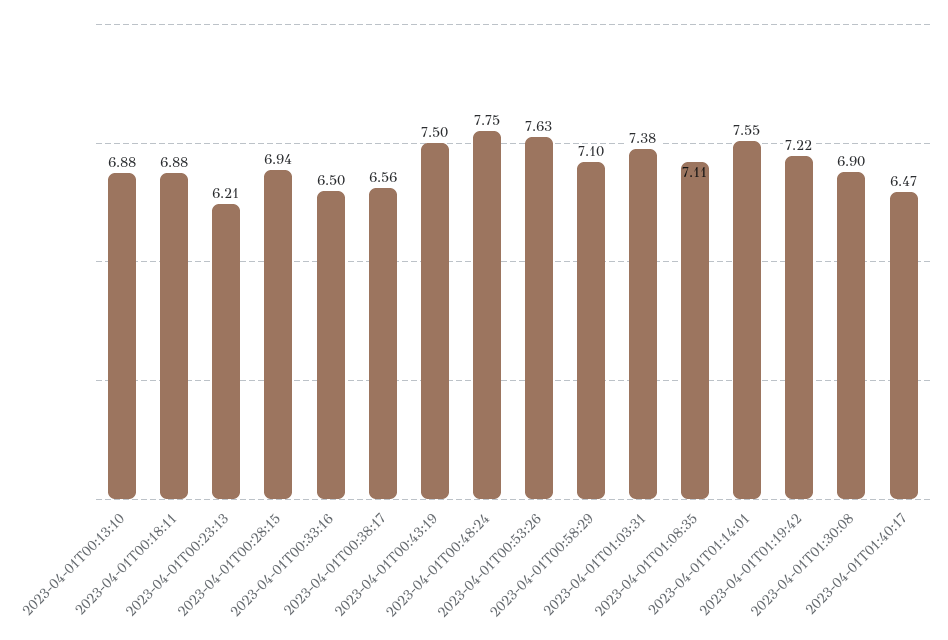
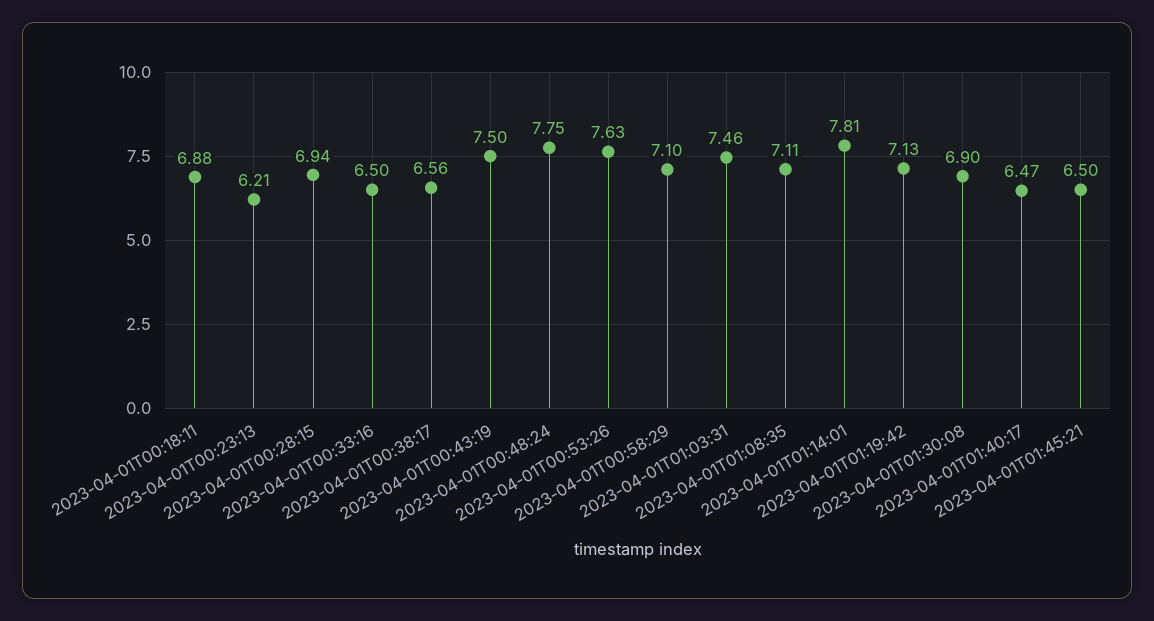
2023-04-01T00:13:10: 6.88 -> none
2023-04-01T01:03:31: 7.38 -> 7.46
2023-04-01T01:14:01: 7.55 -> 7.81
2023-04-01T01:19:42: 7.22 -> 7.13
2023-04-01T01:45:21: none -> 6.5

